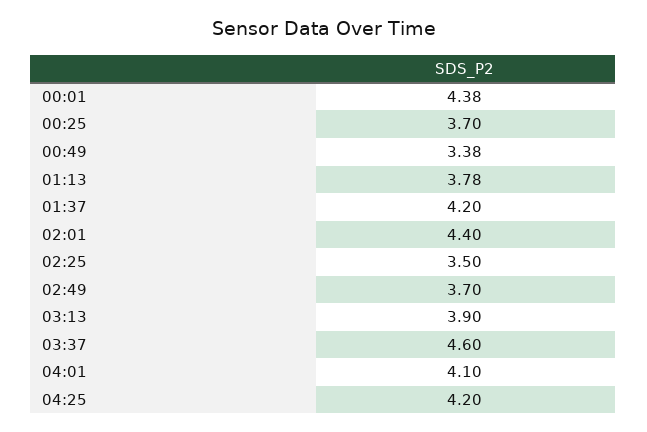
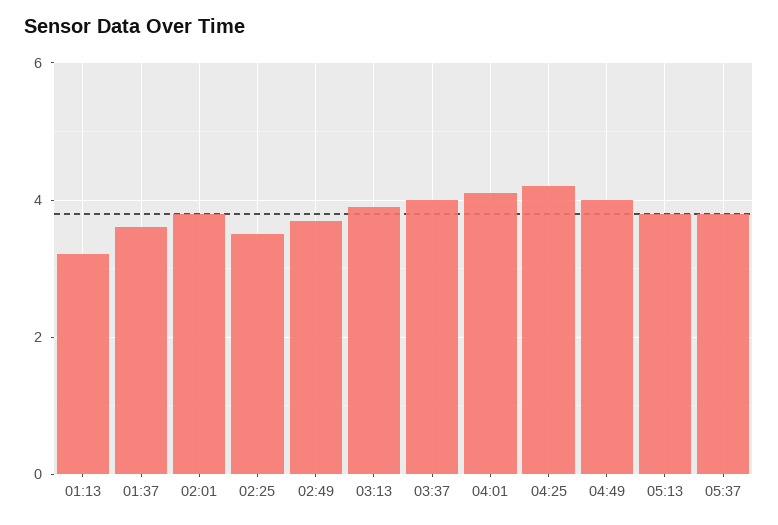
00:01: 4.38 -> none
00:25: 3.7 -> none
00:49: 3.38 -> none
01:13: 3.78 -> 3.2
01:37: 4.2 -> 3.6
02:01: 4.4 -> 3.8
03:37: 4.6 -> 4
04:49: none -> 4
05:13: none -> 3.8
05:37: none -> 3.8

